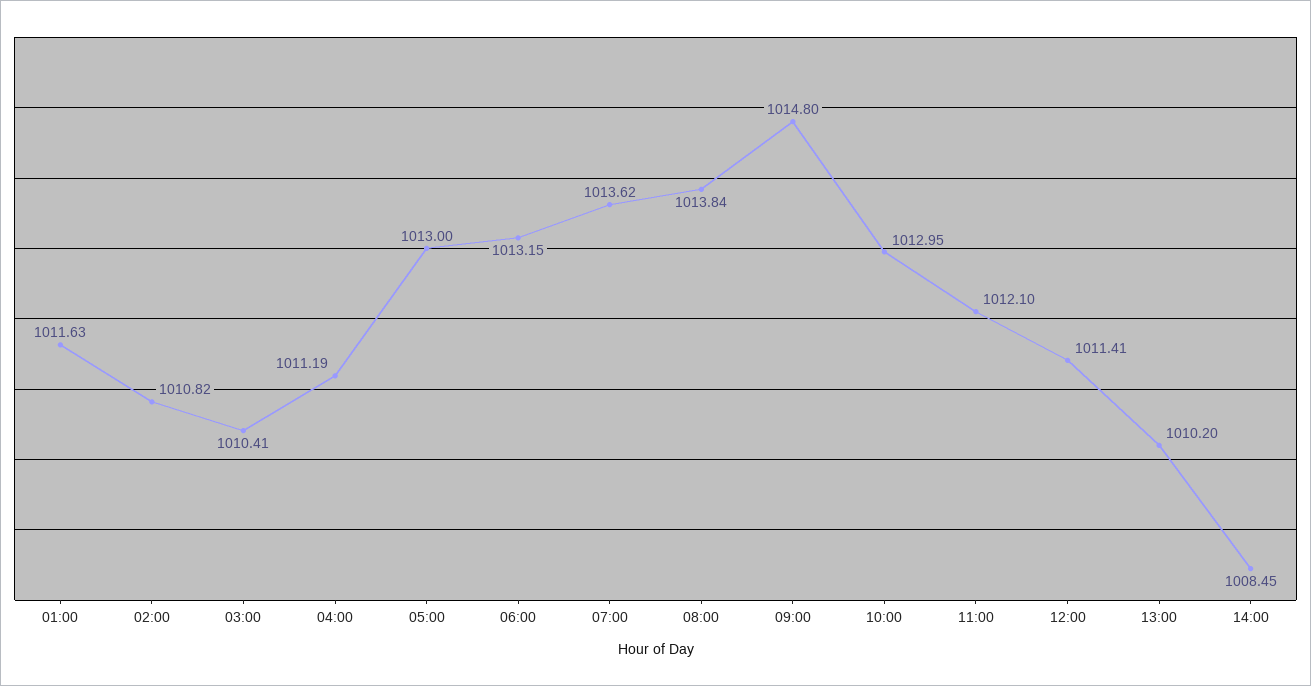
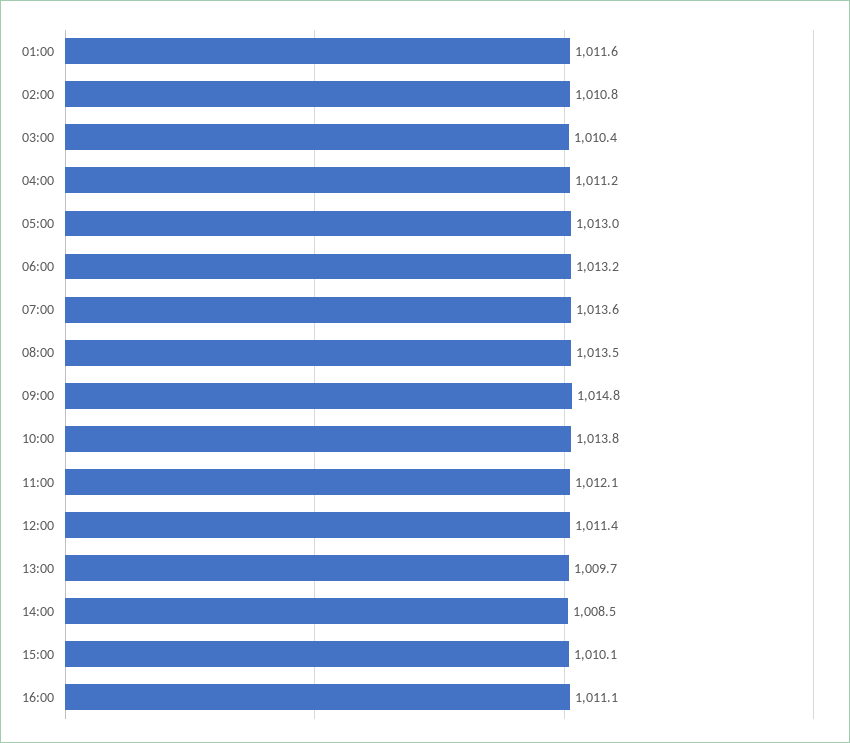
08:00: 1013.84 -> 1013.5
10:00: 1012.95 -> 1013.8
13:00: 1010.2 -> 1009.7
15:00: none -> 1010.1
16:00: none -> 1011.1

